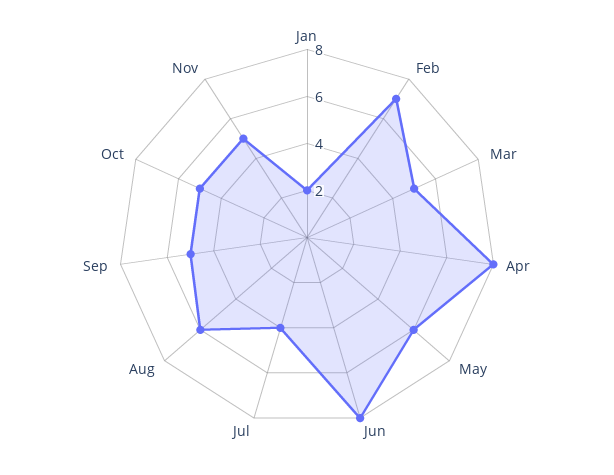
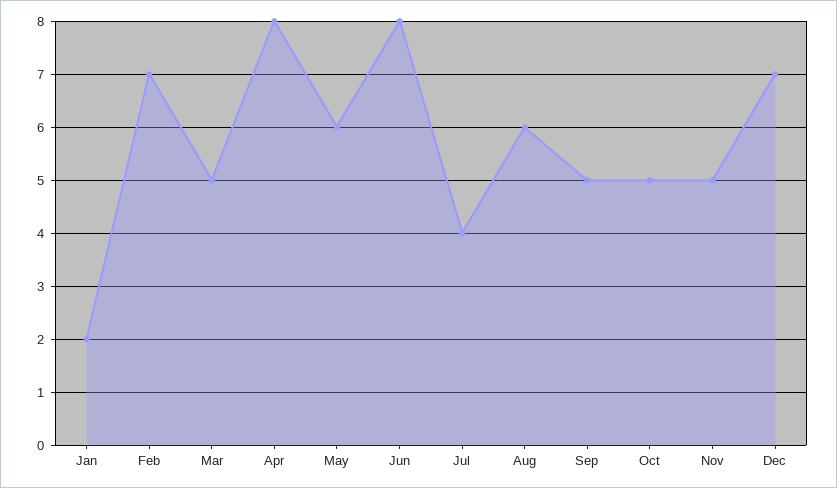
Dec: none -> 7

